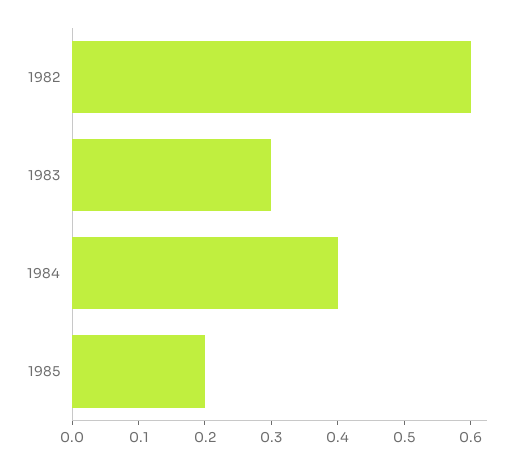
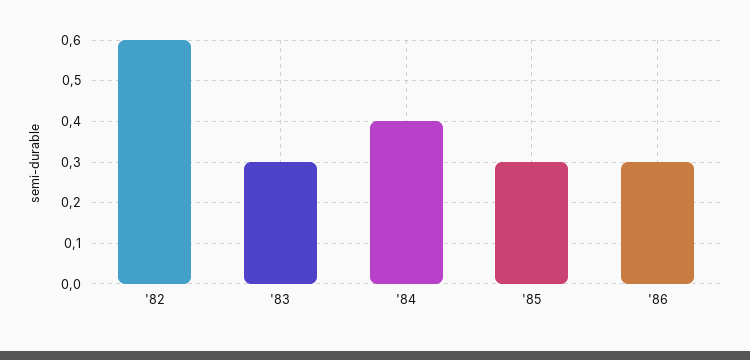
1985: 0.2 -> 0.3
'86: none -> 0.3

